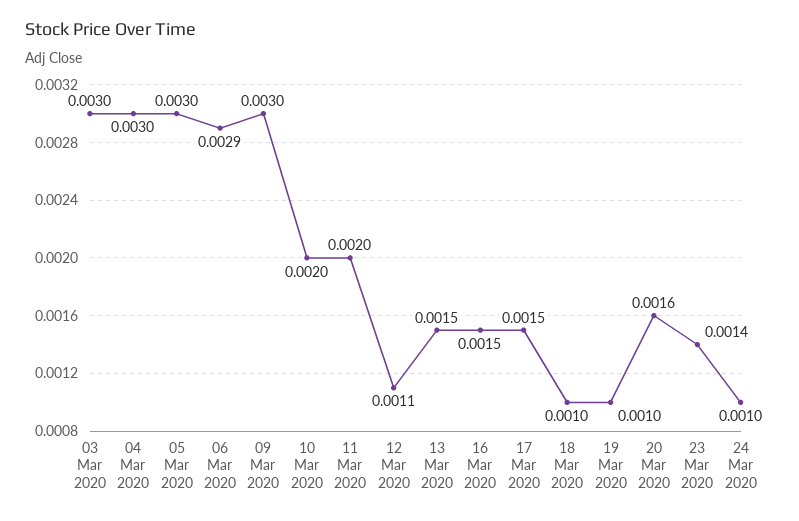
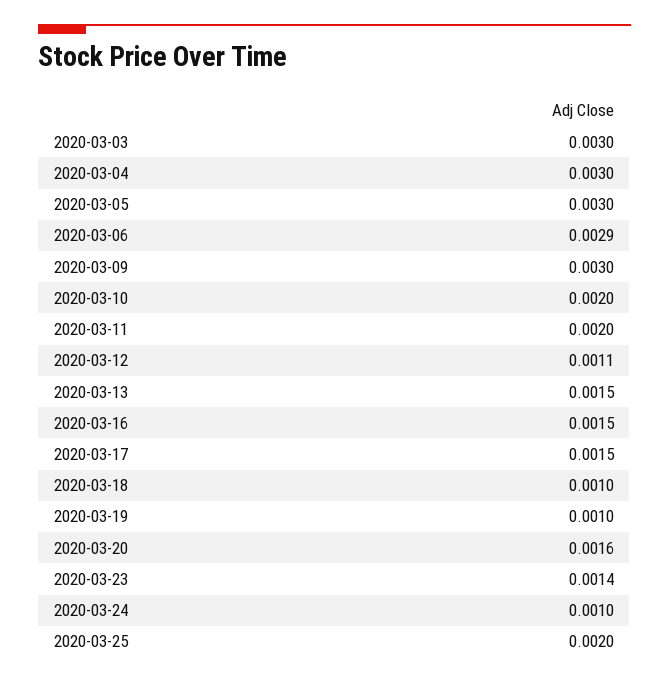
2020-03-25: none -> 0.002

